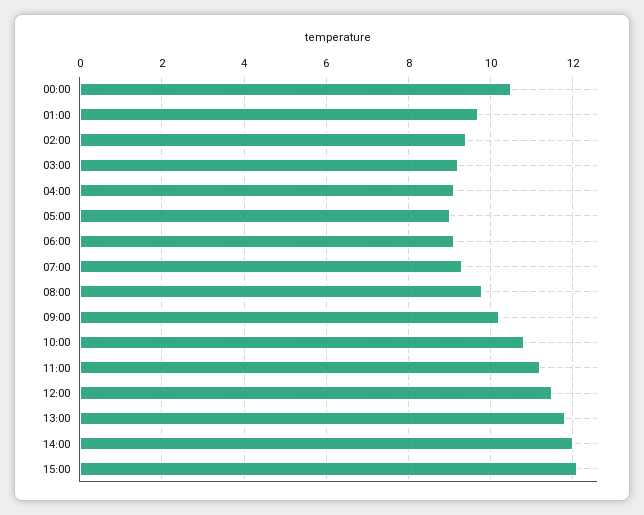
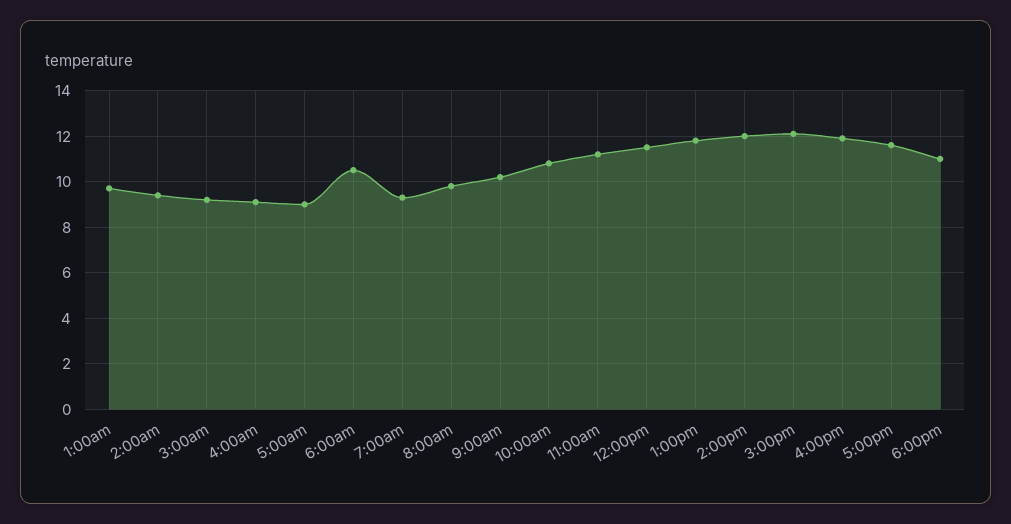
00:00: 10.5 -> none
06:00: 9 -> 10.5
4:00pm: none -> 12
5:00pm: none -> 11.5
6:00pm: none -> 11

